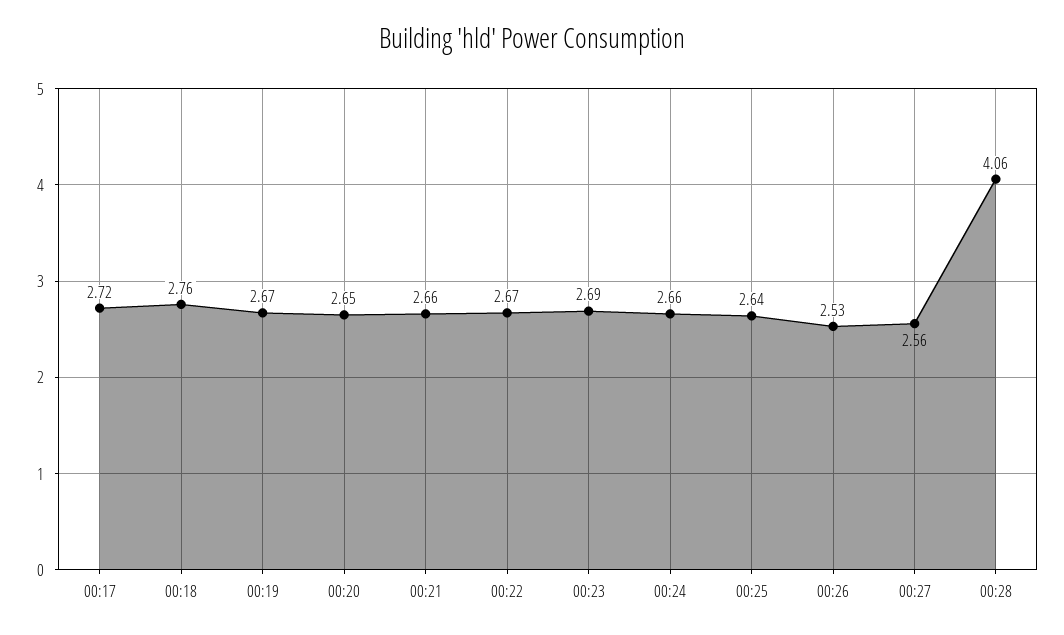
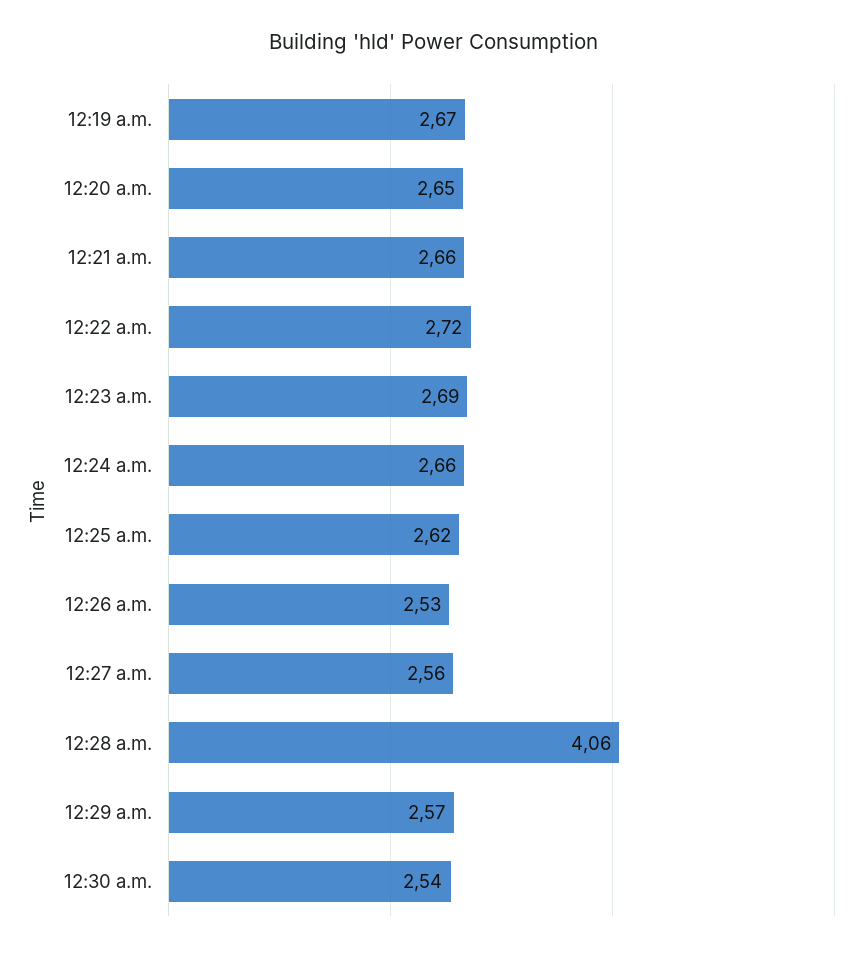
00:17: 2.72 -> none
00:18: 2.76 -> none
00:22: 2.67 -> 2.72
00:25: 2.64 -> 2.62
12:29 a.m.: none -> 2.57
12:30 a.m.: none -> 2.54

